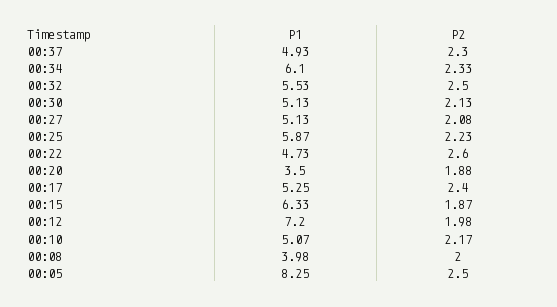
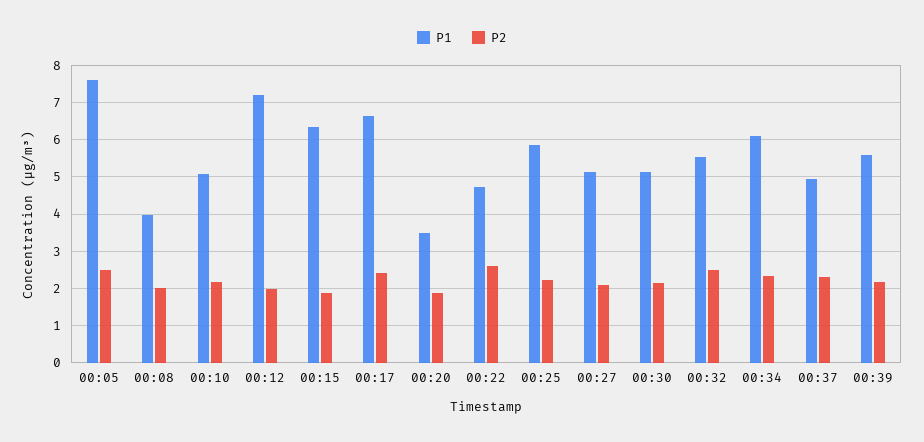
P1, 00:17: 5.25 -> 6.6
P1, 00:05: 8.25 -> 7.6
P1, 00:39: none -> 5.6
P2, 00:39: none -> 2.2

